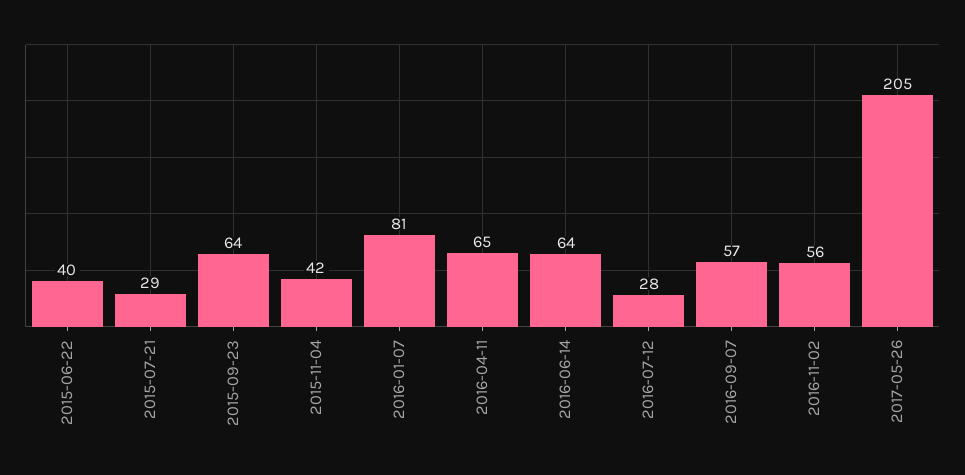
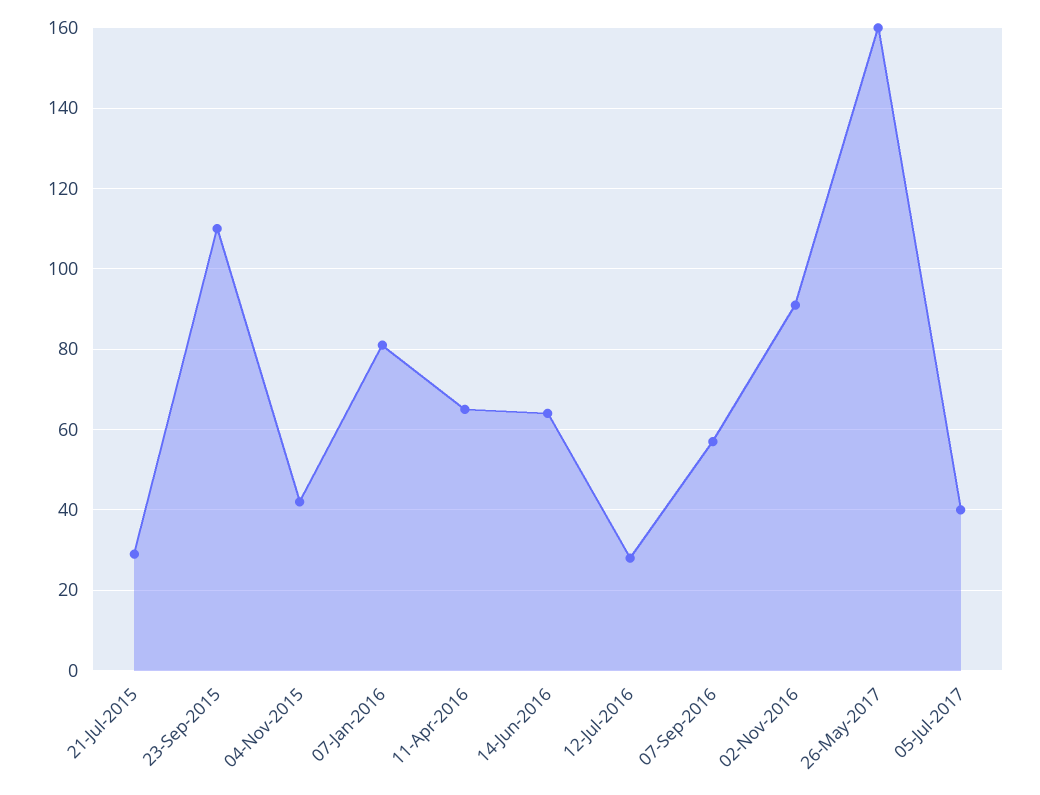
2015-06-22: 40 -> none
2015-09-23: 64 -> 110
2016-11-02: 56 -> 90
2017-05-26: 205 -> 160
05-Jul-2017: none -> 40

